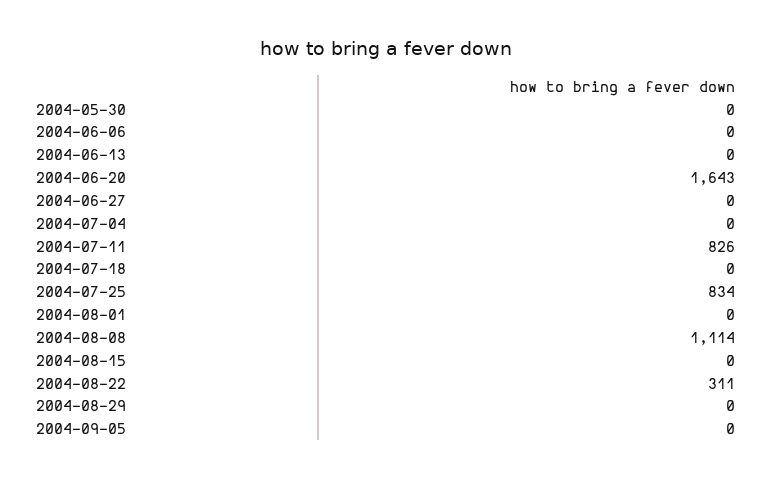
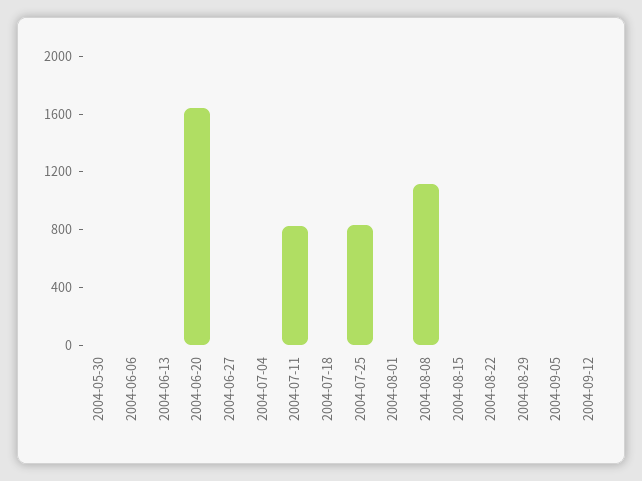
2004-08-22: 311 -> 0
2004-09-12: none -> 0

